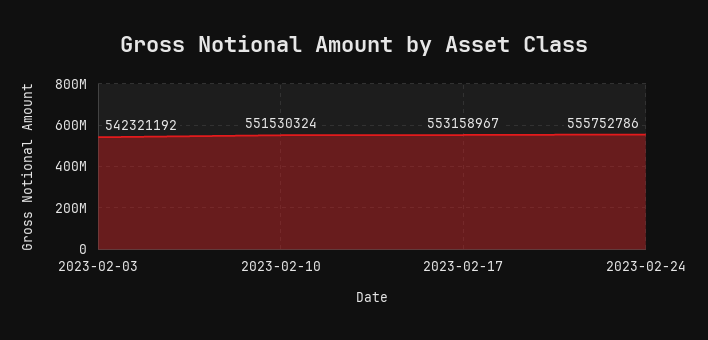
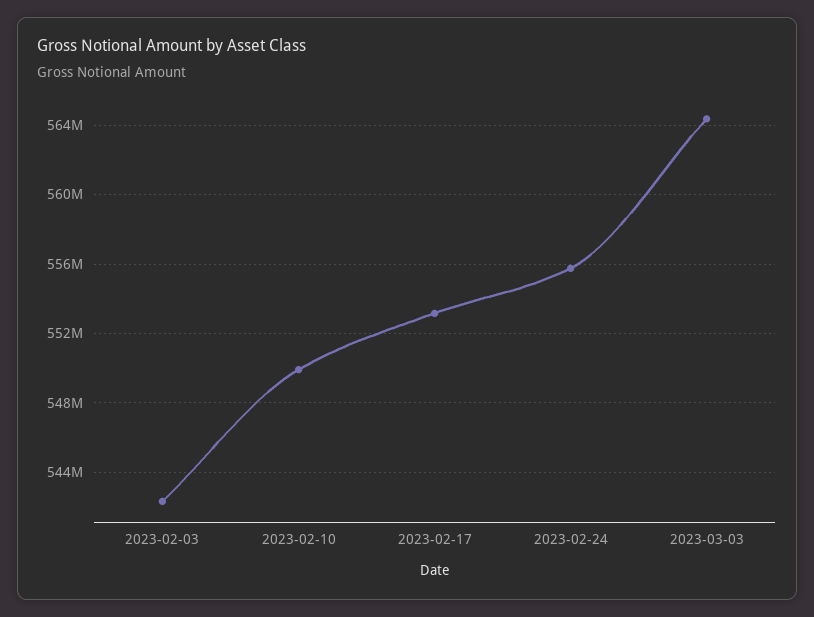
2023-02-10: 551530324 -> 550000000
2023-03-03: none -> 564500000

